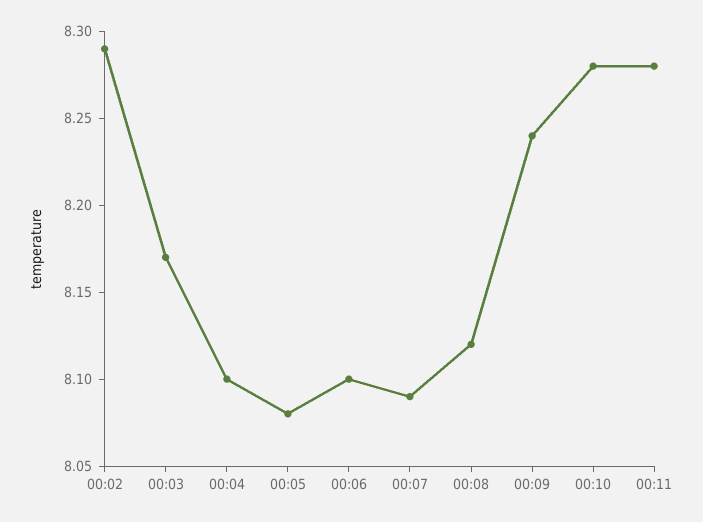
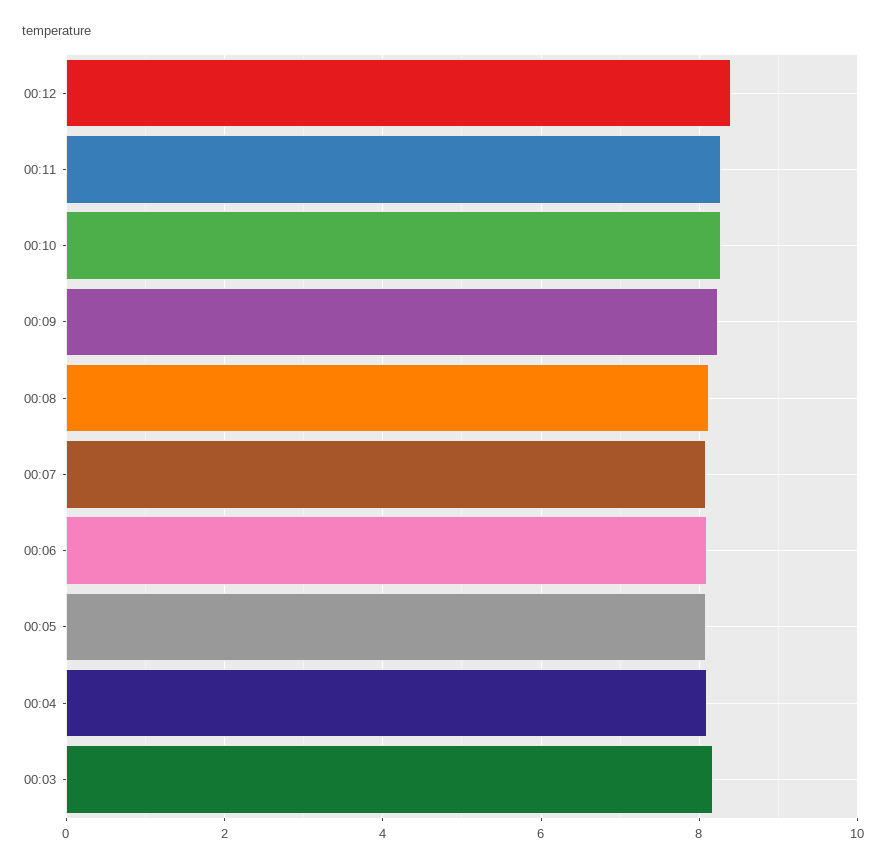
00:02: 8.29 -> none
00:12: none -> 8.4

